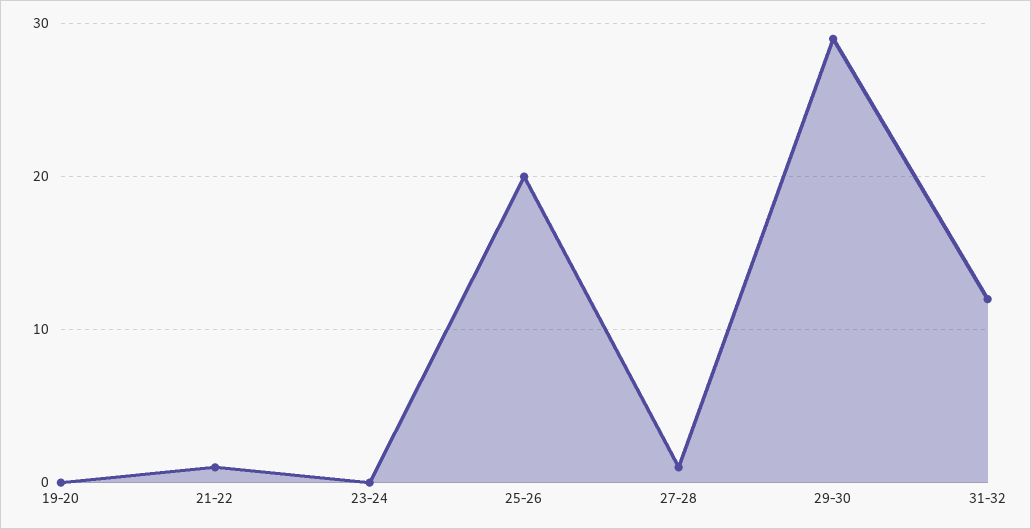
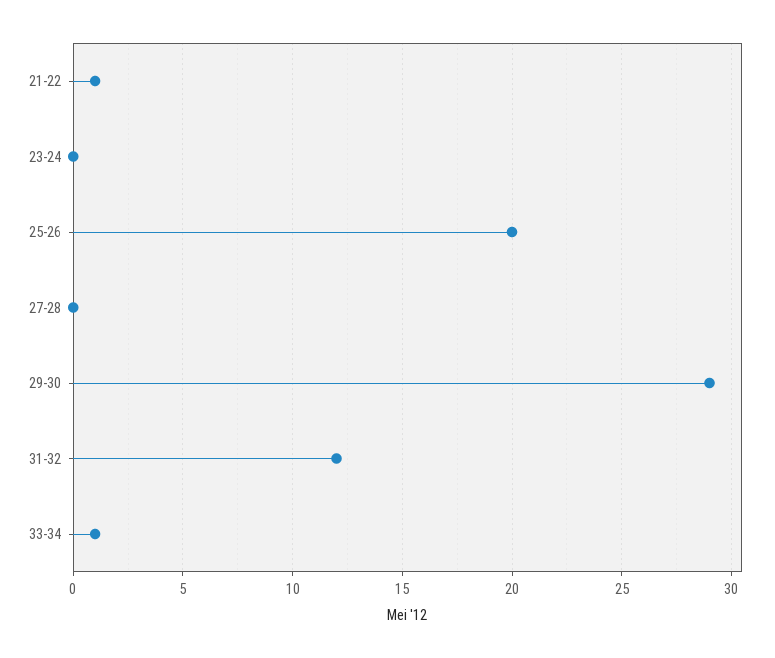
19-20: 0 -> none
27-28: 1 -> 0
33-34: none -> 1

